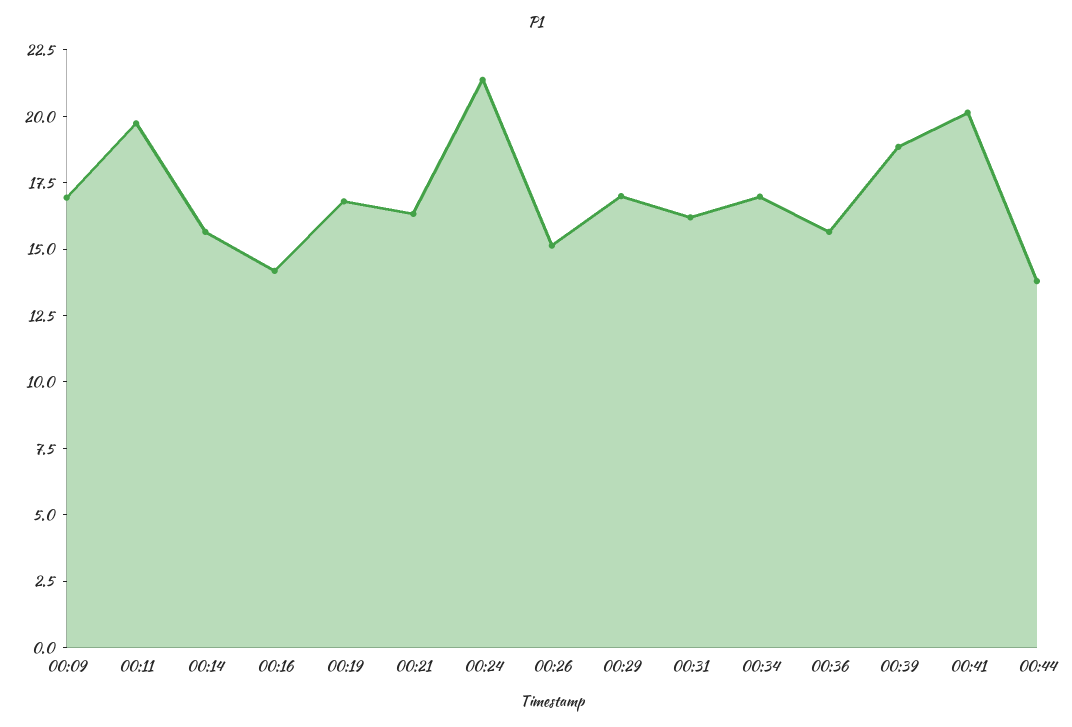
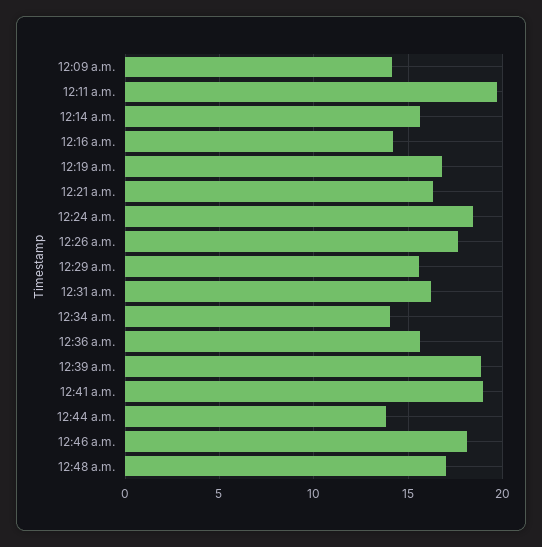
00:09: 17 -> 14
00:24: 21.5 -> 18.5
00:26: 15 -> 17.5
00:29: 17 -> 15.5
00:34: 17 -> 14
00:41: 20 -> 19
12:46 a.m.: none -> 18
12:48 a.m.: none -> 17

